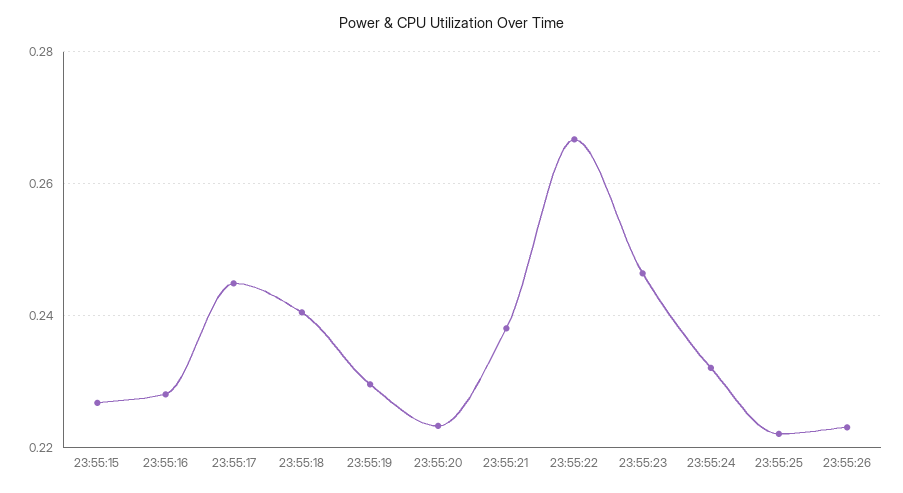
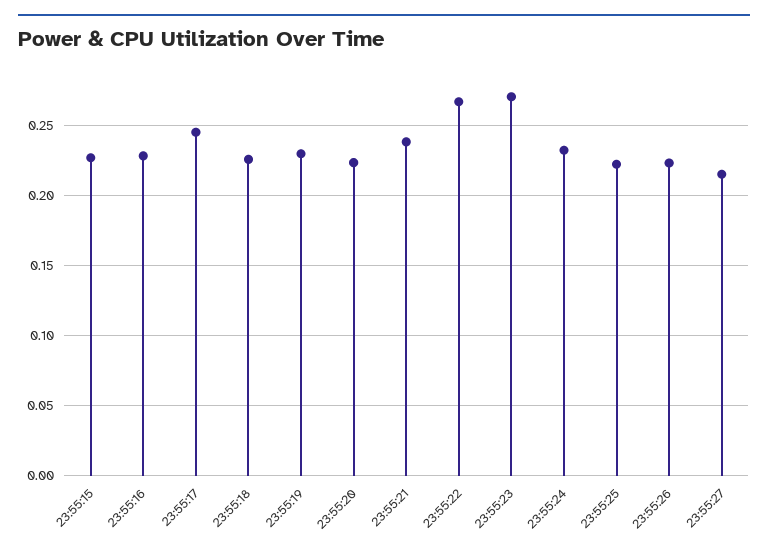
23:55:18: 0.24 -> 0.225
23:55:23: 0.246 -> 0.27
23:55:27: none -> 0.215

